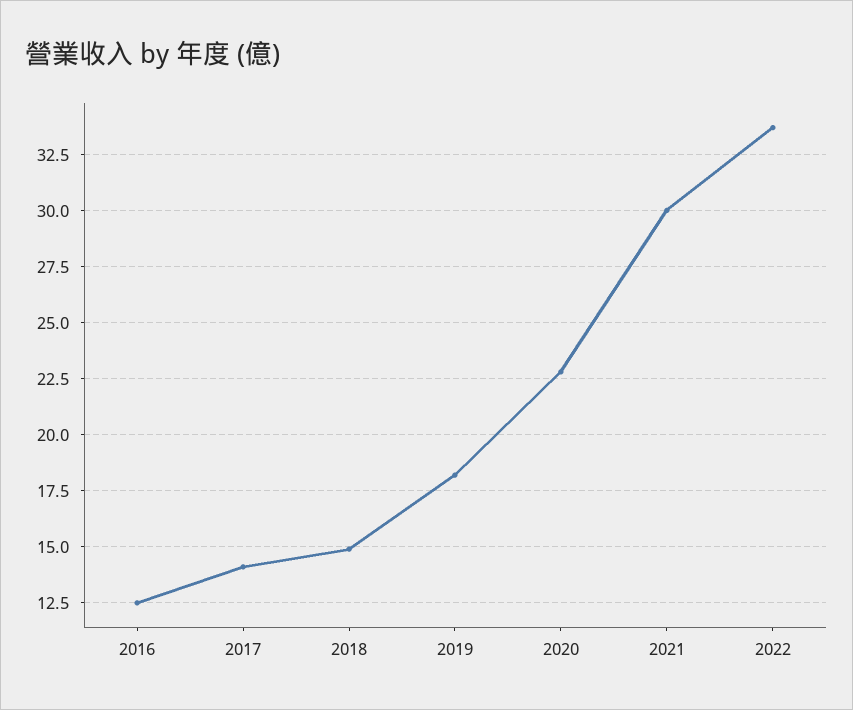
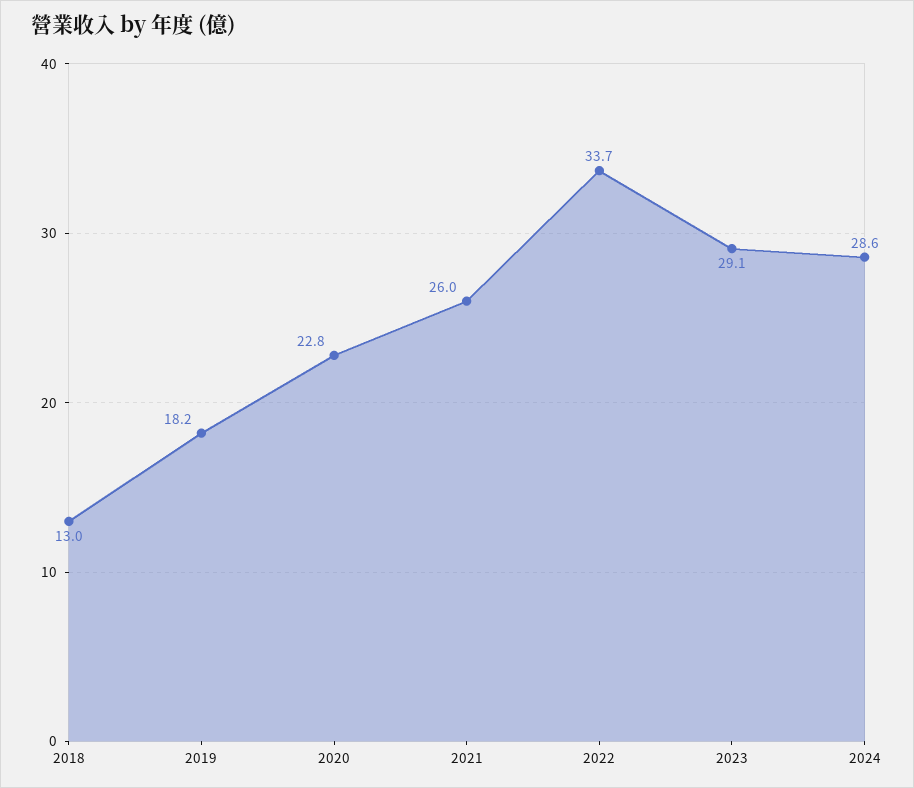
2016: 12.5 -> none
2017: 14 -> none
2018: 15 -> 13
2021: 30 -> 26
2023: none -> 29.1
2024: none -> 28.6

